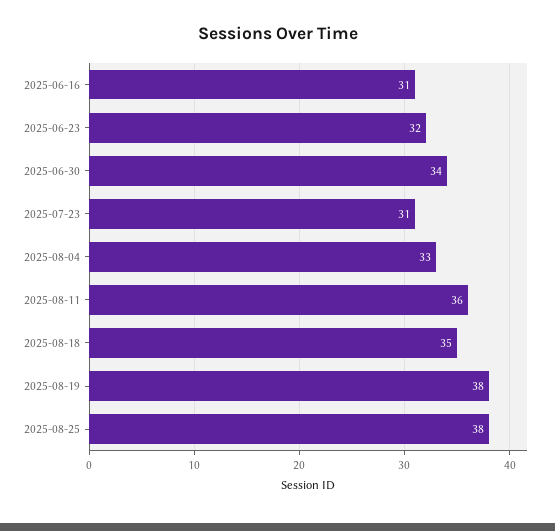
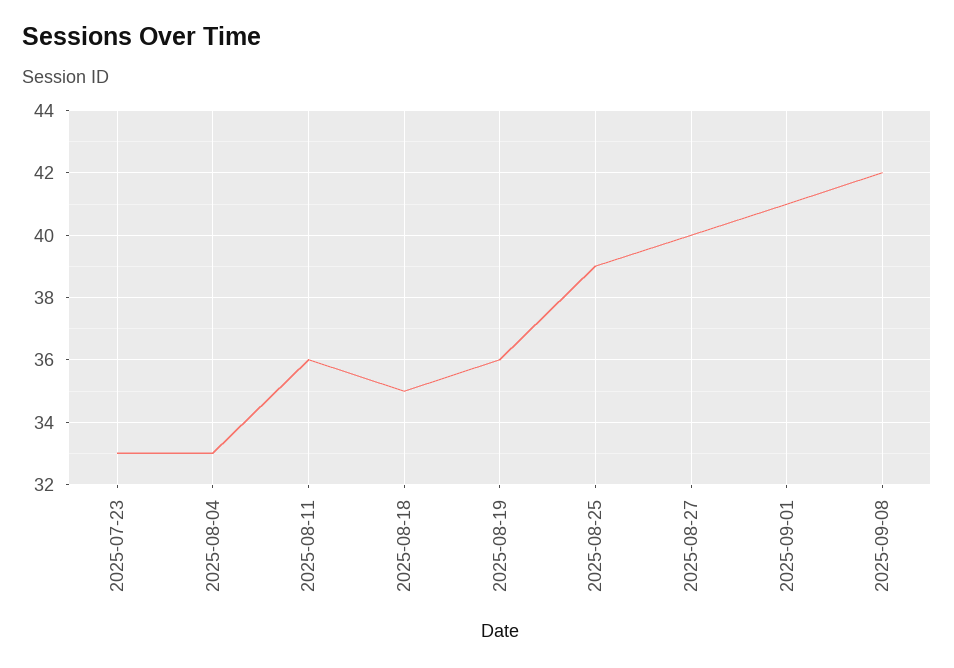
2025-06-16: 31 -> none
2025-06-23: 32 -> none
2025-06-30: 34 -> none
2025-07-23: 31 -> 33
2025-08-19: 38 -> 36
2025-08-25: 38 -> 39
2025-08-27: none -> 40
2025-09-01: none -> 41
2025-09-08: none -> 42

